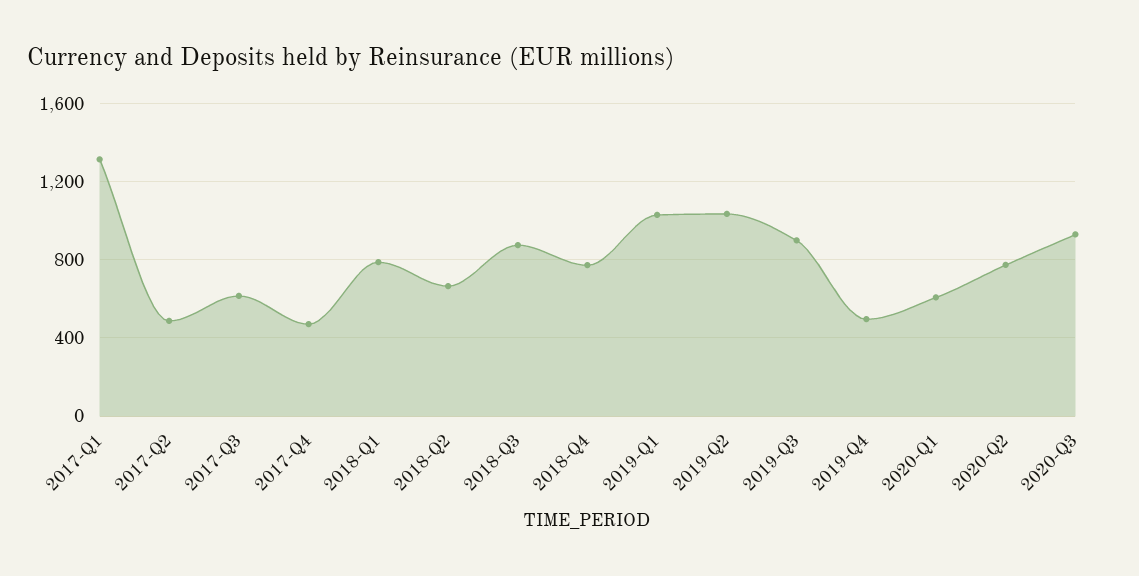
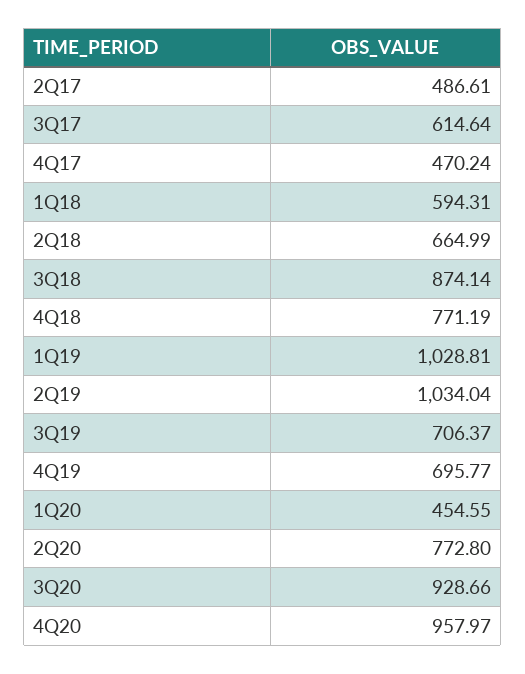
2017-Q1: 1300 -> none
2018-Q1: 800 -> 594.31
2019-Q3: 900 -> 706.37
2019-Q4: 500 -> 695.77
2020-Q1: 600 -> 454.55
4Q20: none -> 957.97

